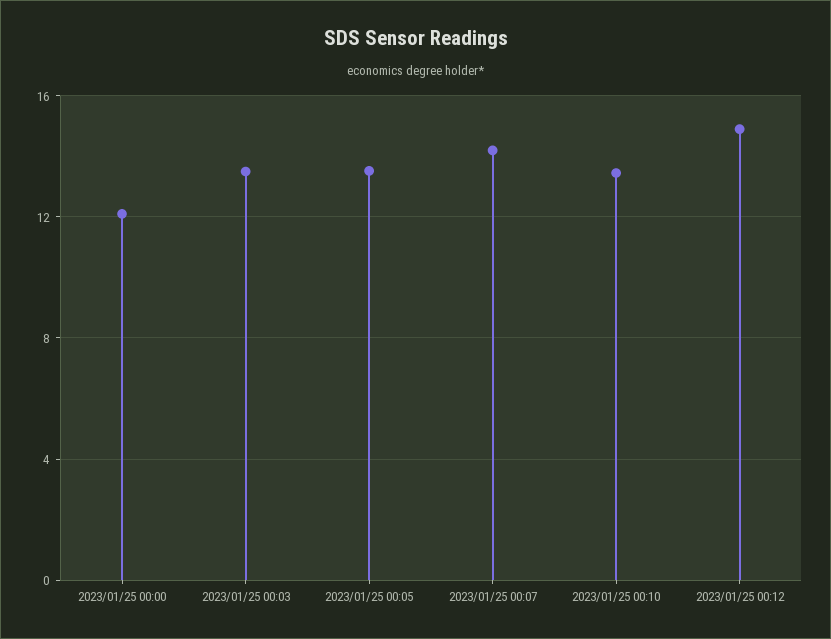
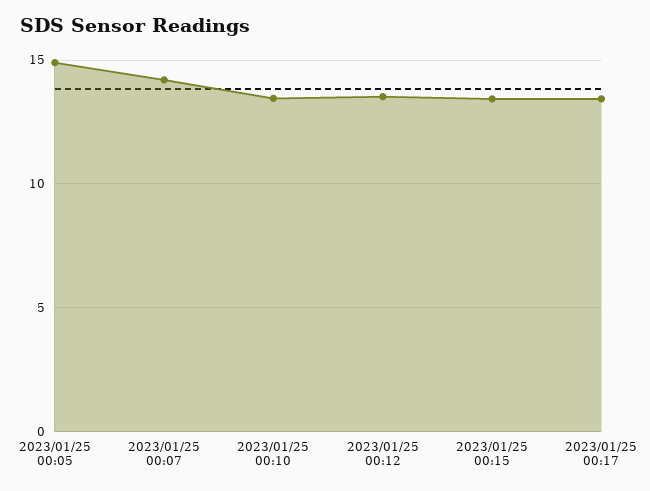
2023/01/25 00:00: 12 -> none
2023/01/25 00:03: 13.5 -> none
2023/01/25 00:05: 13.5 -> 15
2023/01/25 00:12: 15 -> 13.5
2023/01/25 00:15: none -> 13.5
2023/01/25 00:17: none -> 13.5

